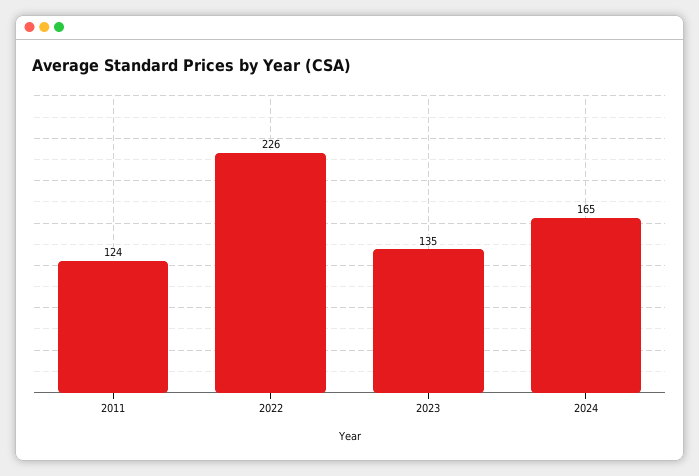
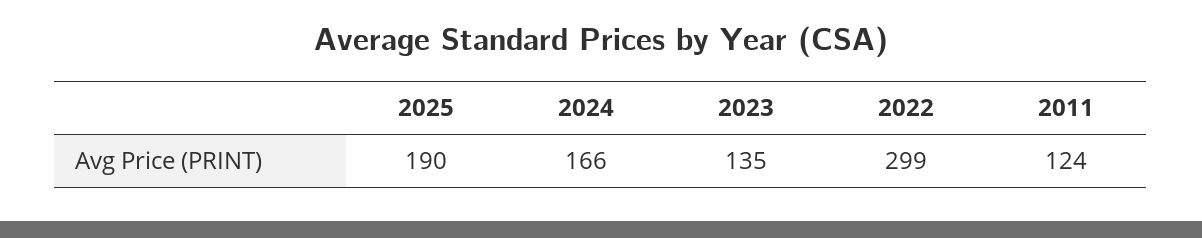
2022: 226 -> 299
2024: 165 -> 166
2025: none -> 190

